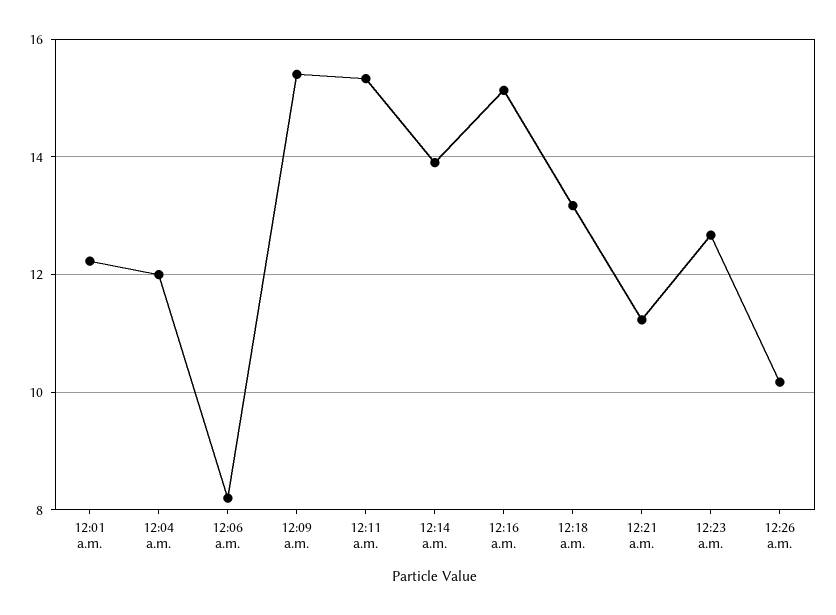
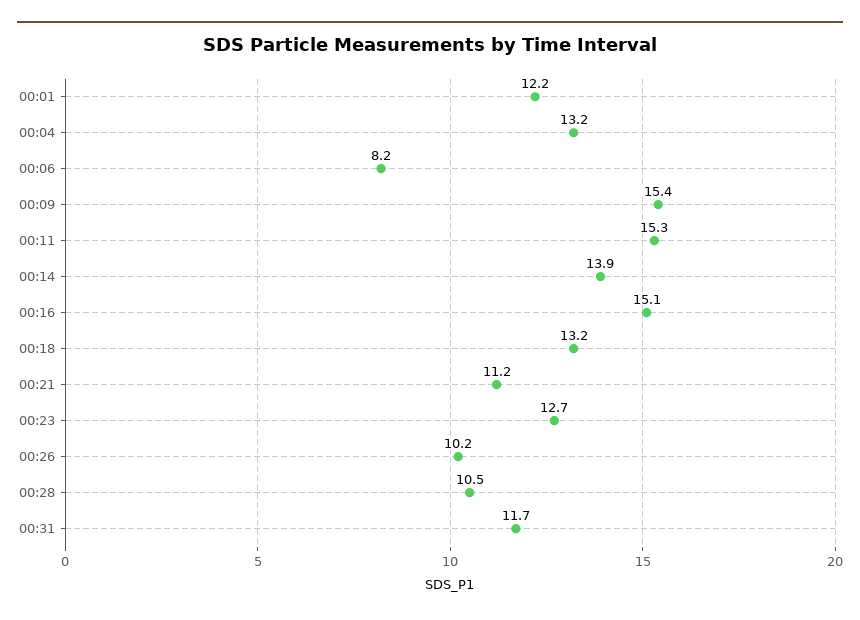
12:04 a.m.: 12 -> 13.2
00:28: none -> 10.5
00:31: none -> 11.7

